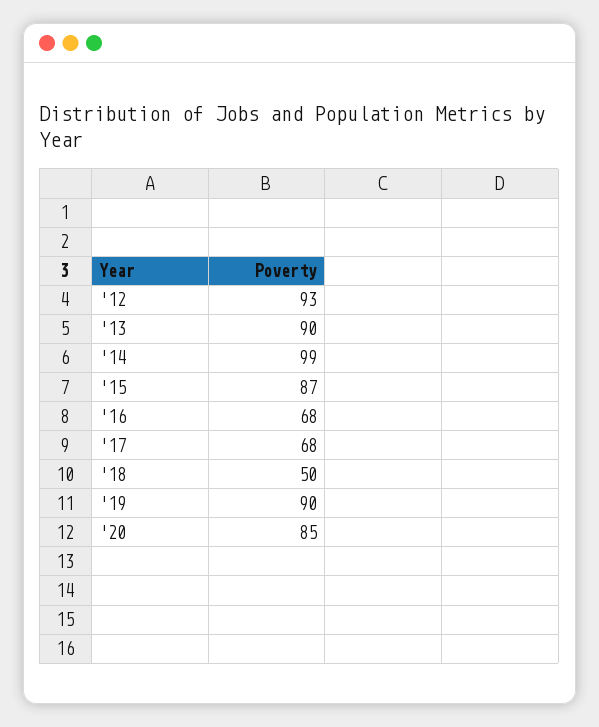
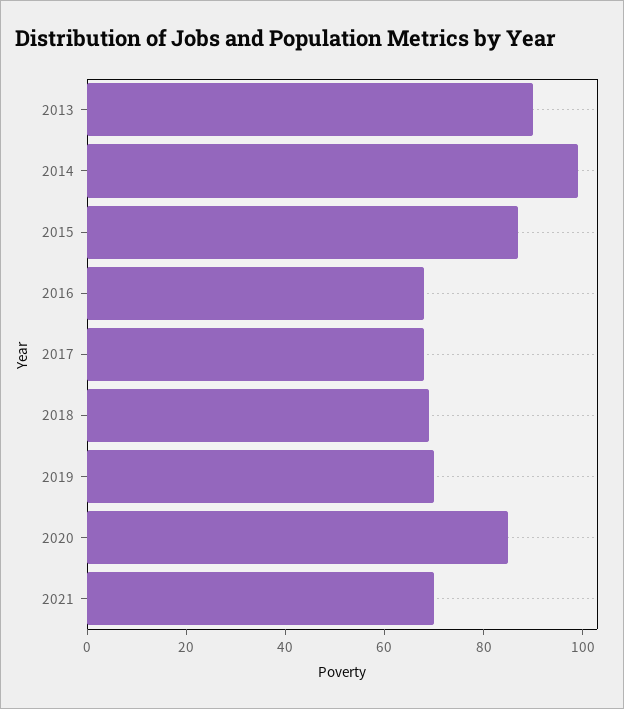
'12: 93 -> none
'18: 50 -> 70
'19: 90 -> 70
2021: none -> 70

